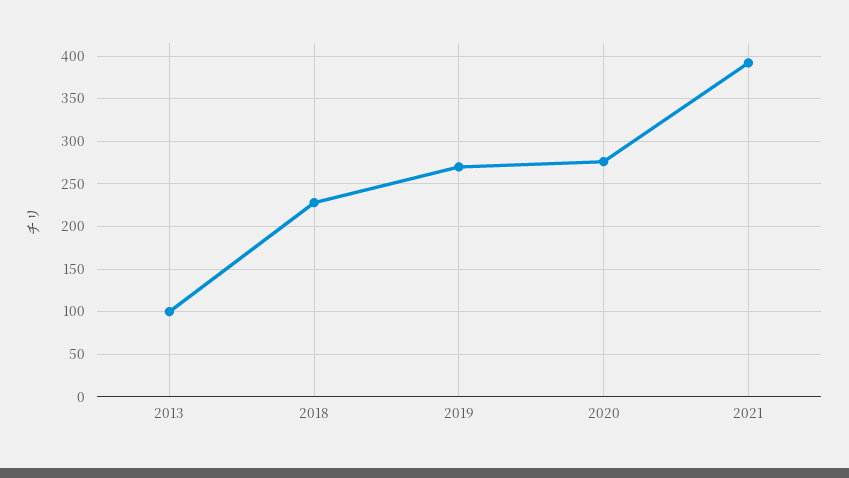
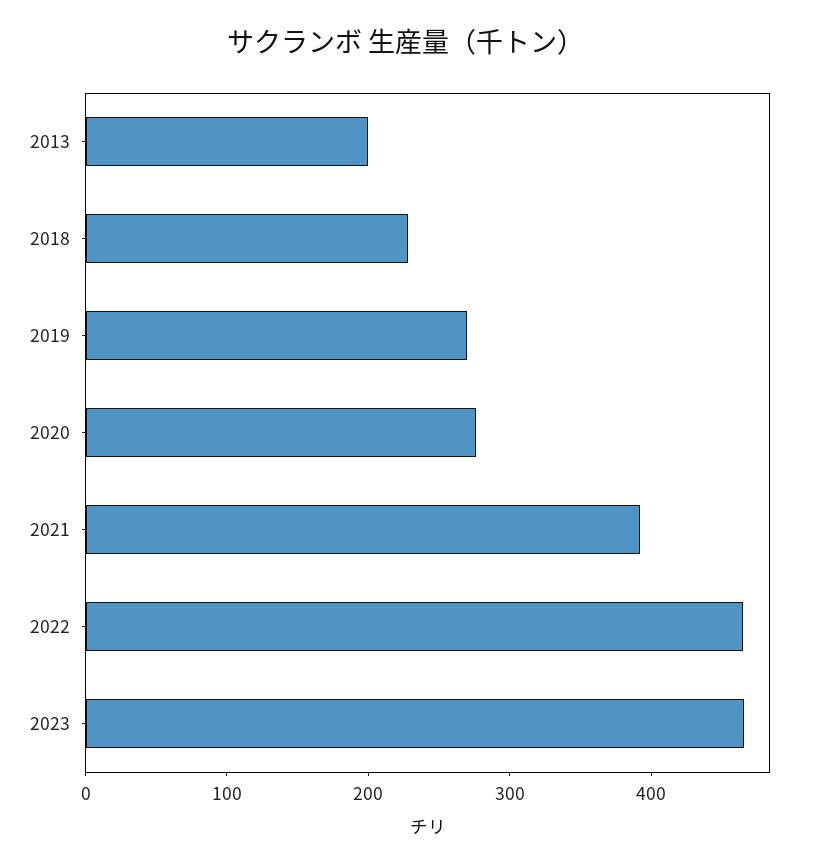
2013: 100 -> 200
2022: none -> 460
2023: none -> 460

